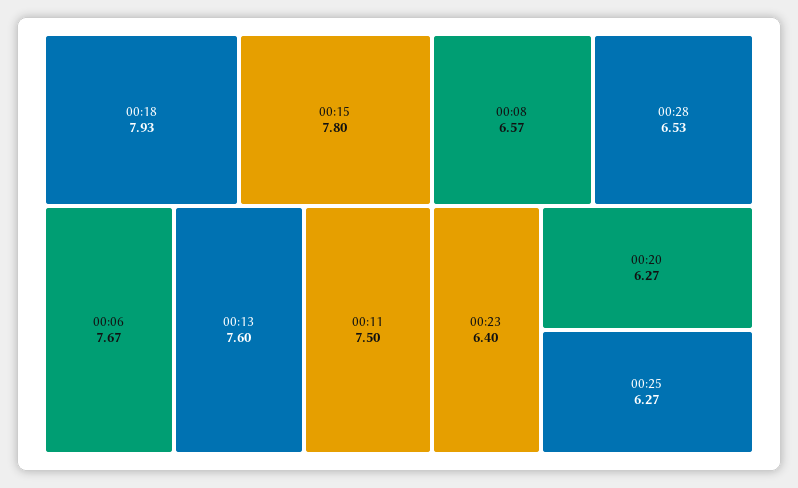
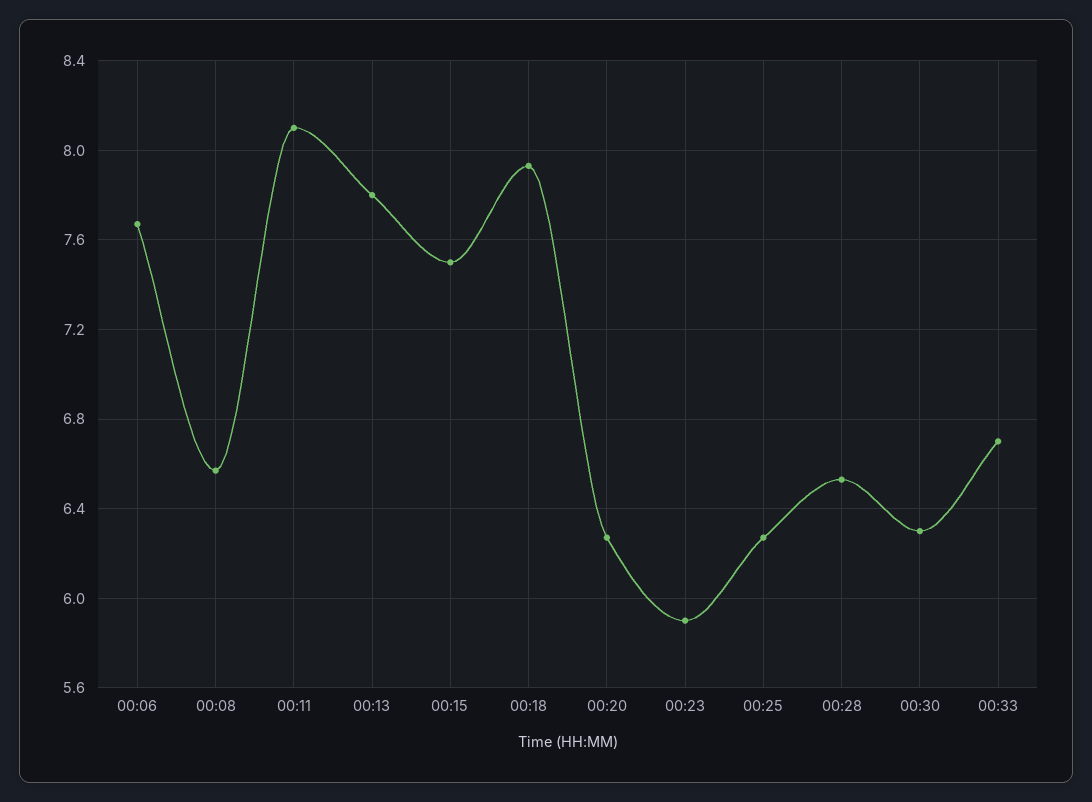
00:15: 7.8 -> 7.5
00:13: 7.6 -> 7.8
00:11: 7.5 -> 8.1
00:23: 6.4 -> 5.9
00:30: none -> 6.3
00:33: none -> 6.7

